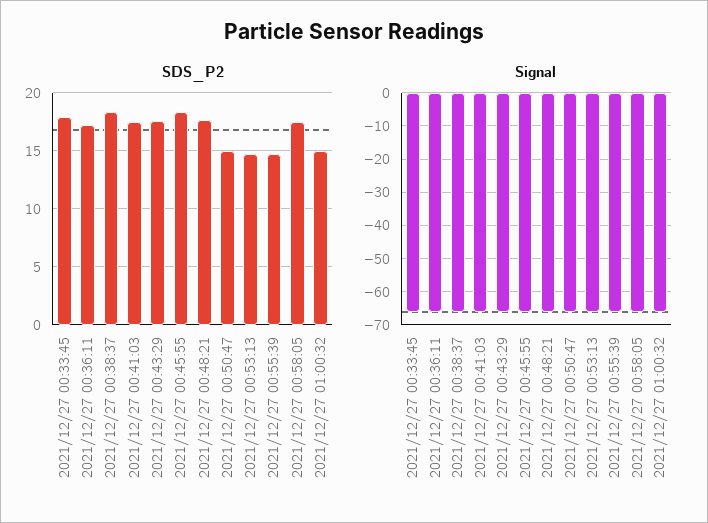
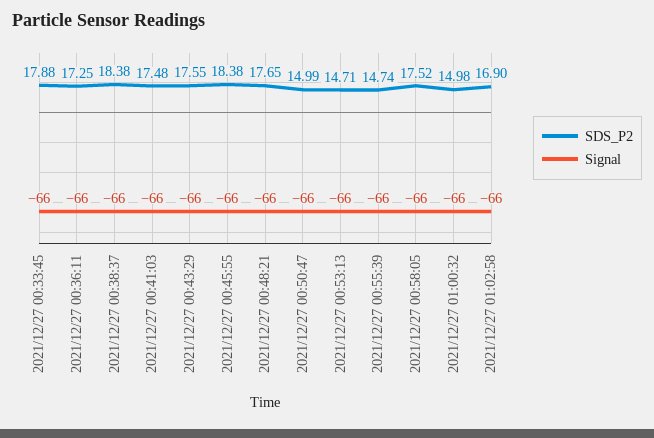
SDS_P2, 2021/12/27 01:02:58: none -> 16.9
Signal, 2021/12/27 01:02:58: none -> -66

